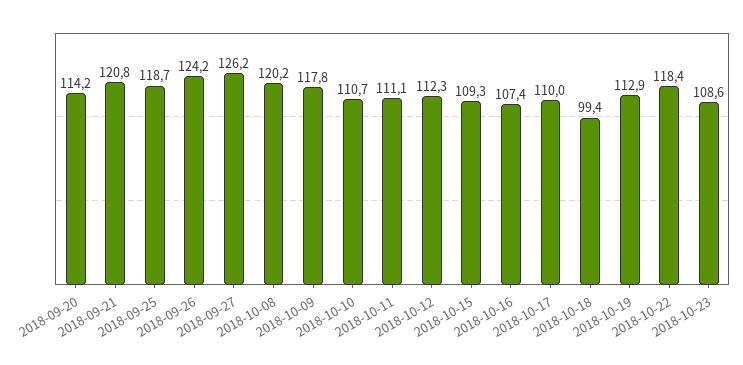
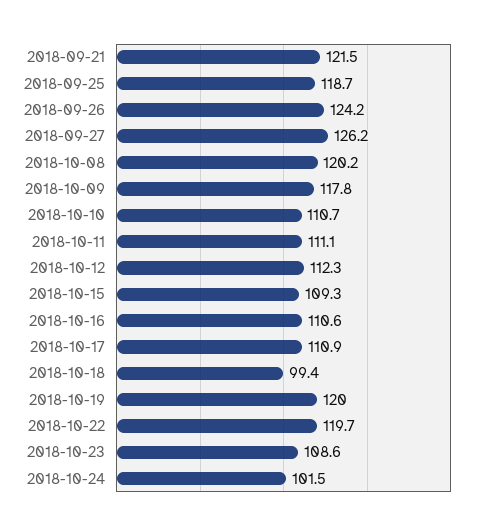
2018-09-20: 114.2 -> none
2018-09-21: 120.8 -> 121.5
2018-10-16: 107.4 -> 110.6
2018-10-17: 110 -> 110.9
2018-10-19: 112.9 -> 120
2018-10-22: 118.4 -> 119.7
2018-10-24: none -> 101.5

